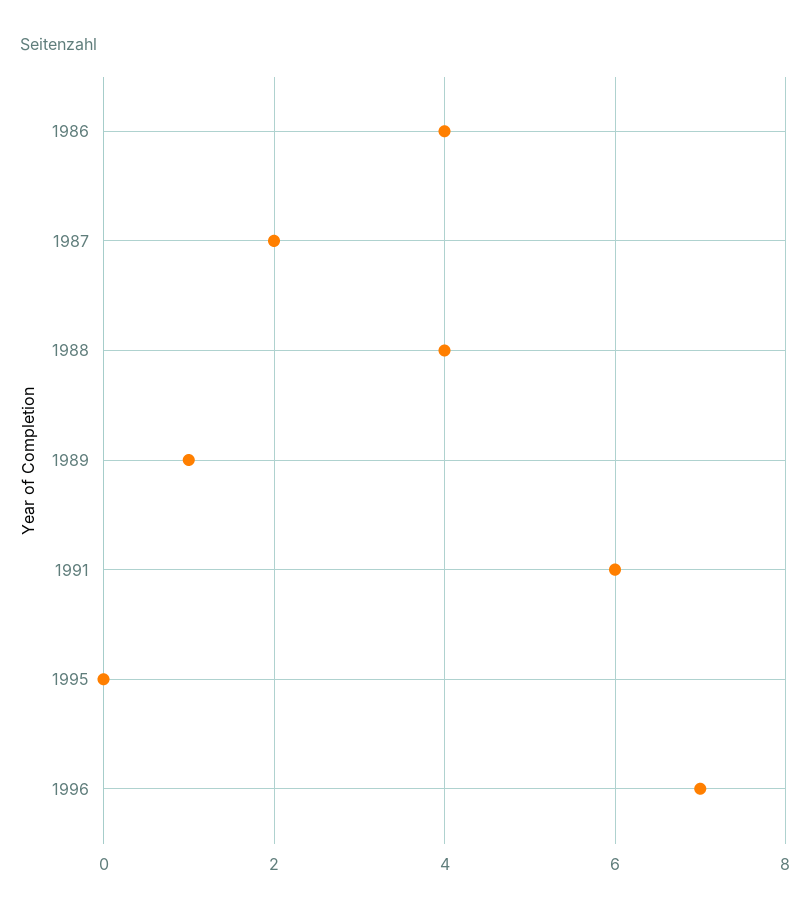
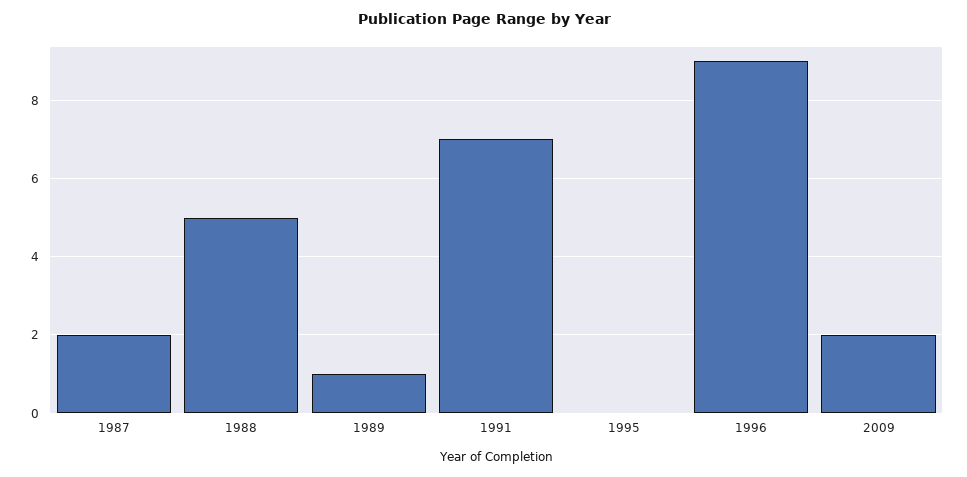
1986: 4 -> none
1988: 4 -> 5
1991: 6 -> 7
1996: 7 -> 9
2009: none -> 2

